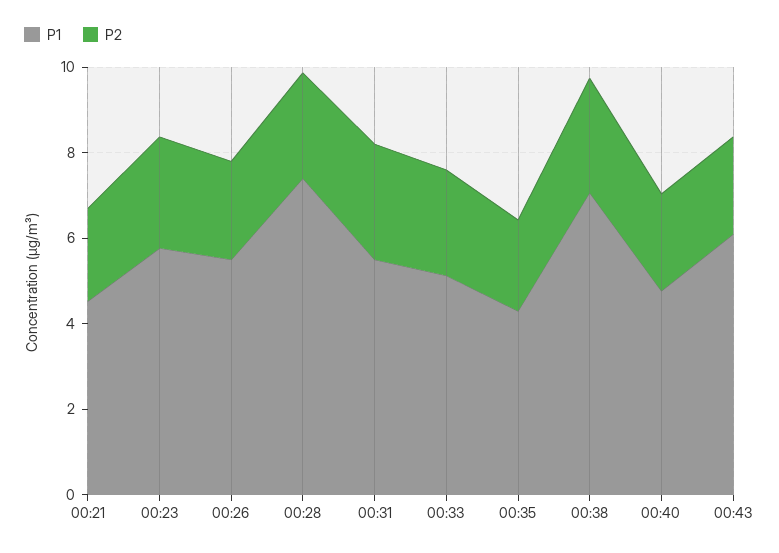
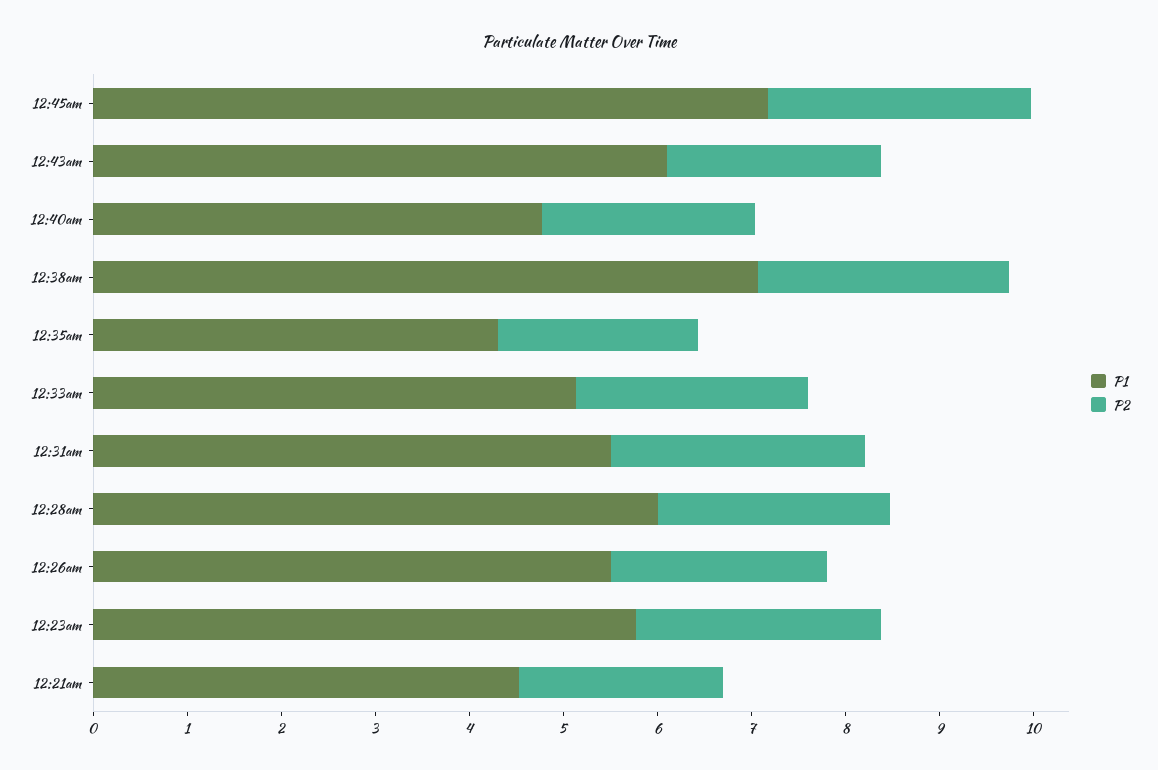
P1, 00:28: 7.5 -> 6
P1, 12:45am: none -> 7.2
P2, 12:45am: none -> 2.8

